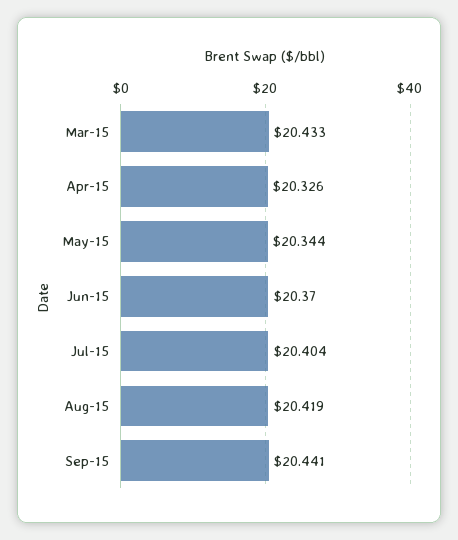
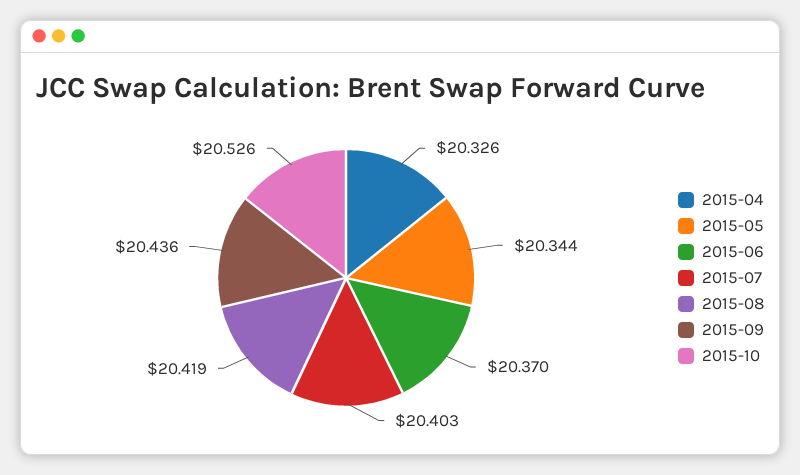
Mar-15: 20.433 -> none
Jul-15: 20.404 -> 20.403
Sep-15: 20.441 -> 20.436
2015-10: none -> 20.526

